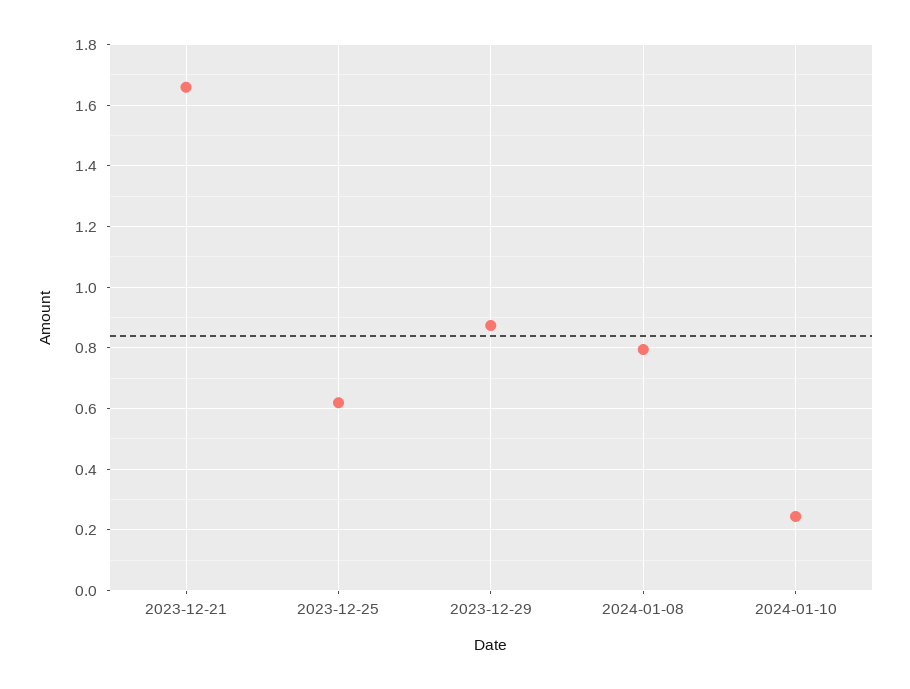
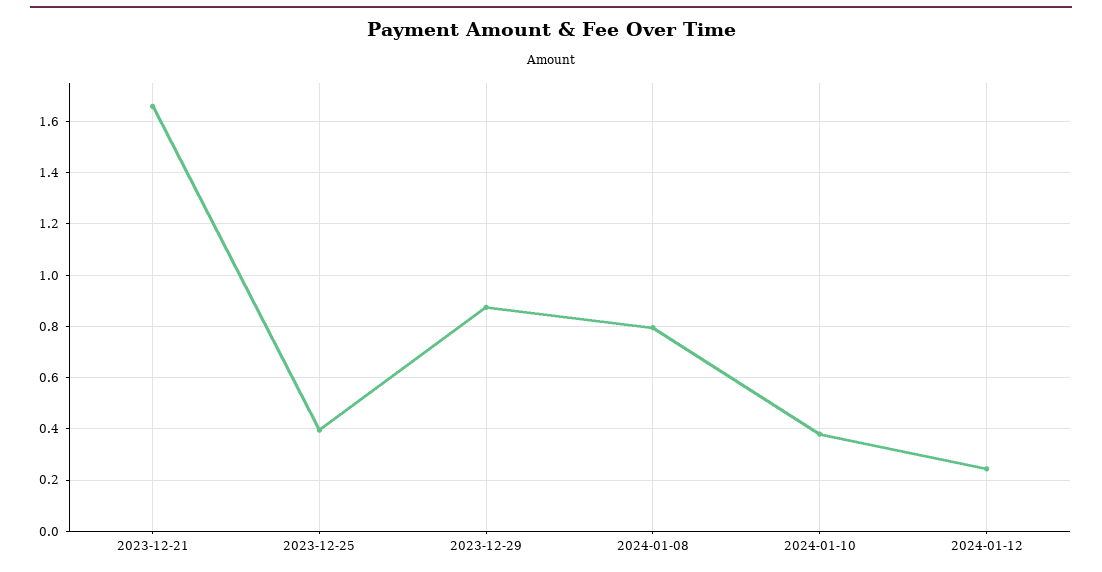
2023-12-25: 0.62 -> 0.4
2024-01-10: 0.24 -> 0.375
2024-01-12: none -> 0.25

